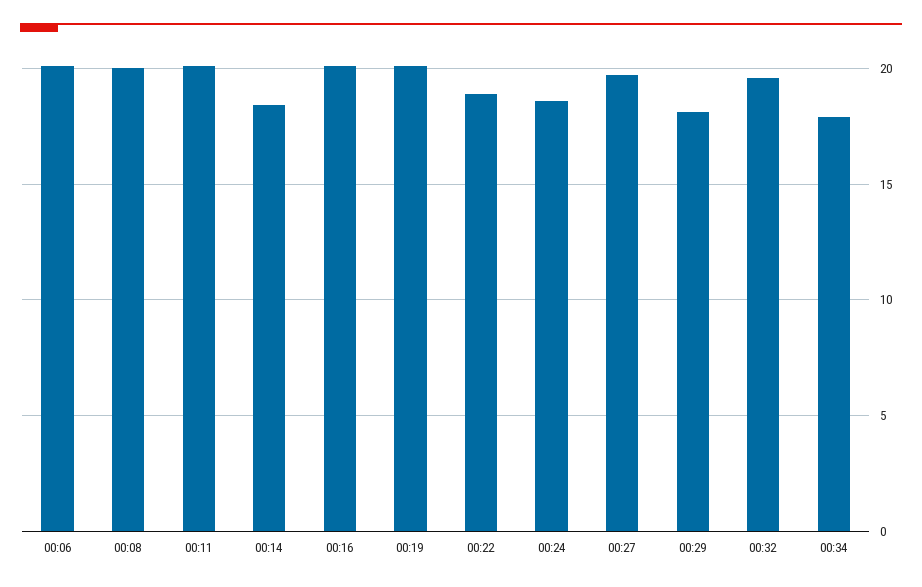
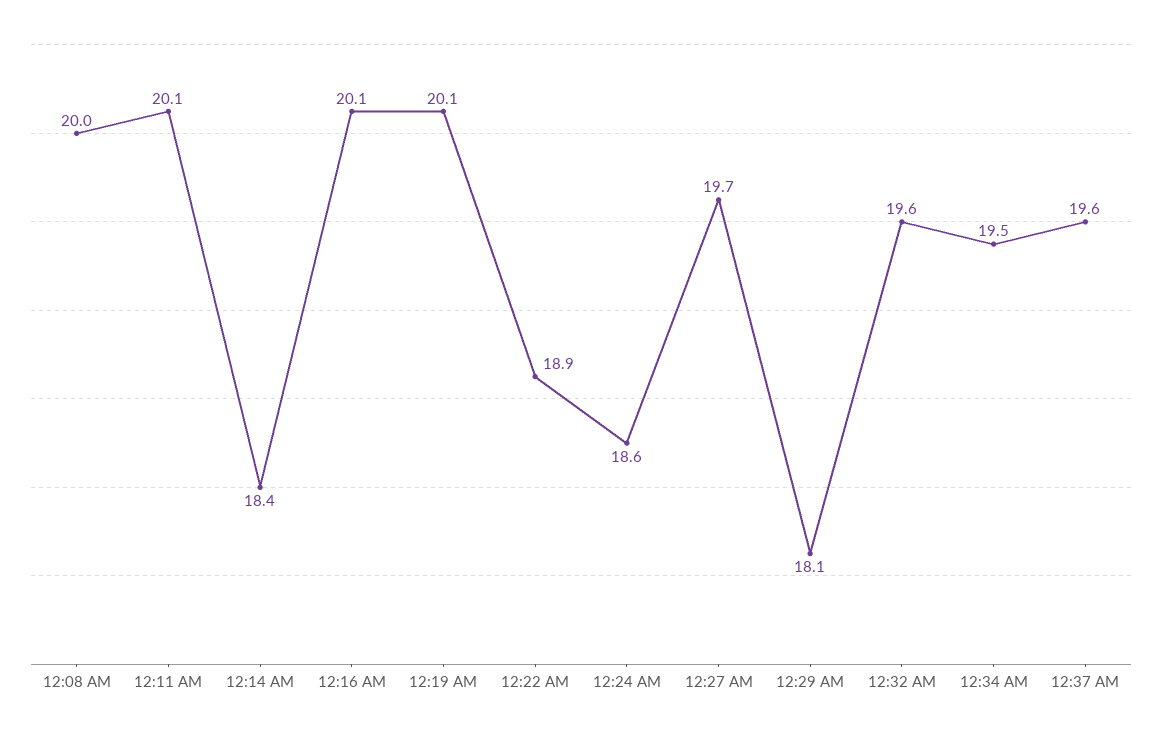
00:06: 20 -> none
00:34: 18 -> 19.5
12:37 AM: none -> 19.6

